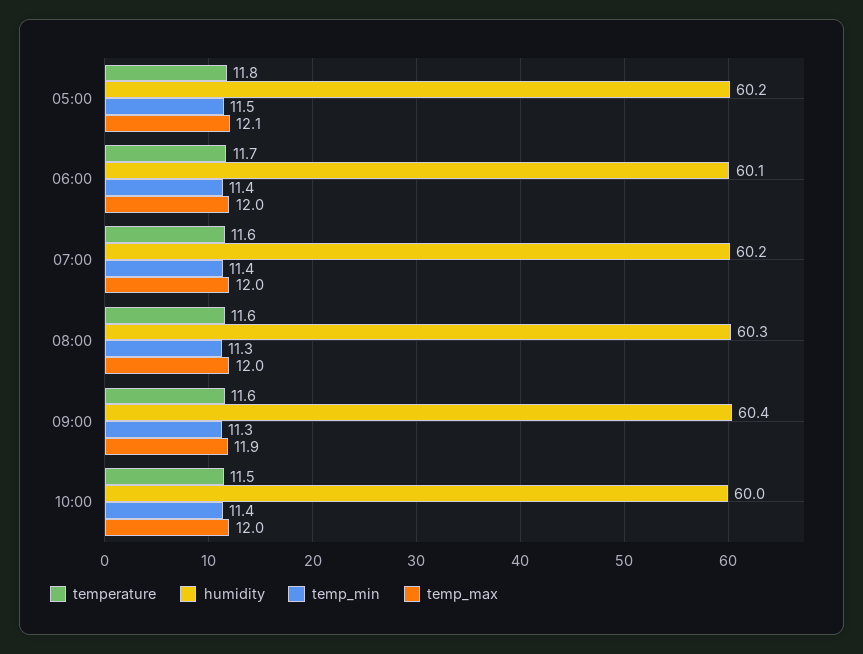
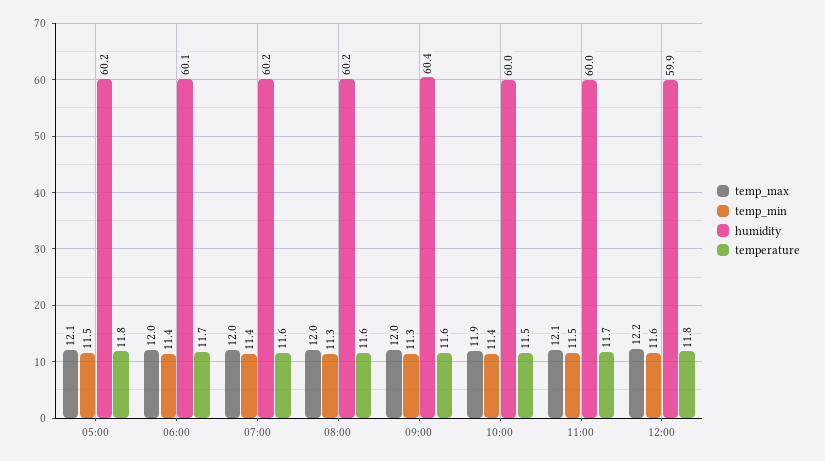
humidity, 08:00: 60.3 -> 60.2
temp_max, 09:00: 11.9 -> 12
temp_max, 10:00: 12 -> 11.9
temp_max, 11:00: none -> 12.1
temp_min, 11:00: none -> 11.5
humidity, 11:00: none -> 60
temperature, 11:00: none -> 11.7
temp_max, 12:00: none -> 12.2
temp_min, 12:00: none -> 11.6
humidity, 12:00: none -> 59.9
temperature, 12:00: none -> 11.8

